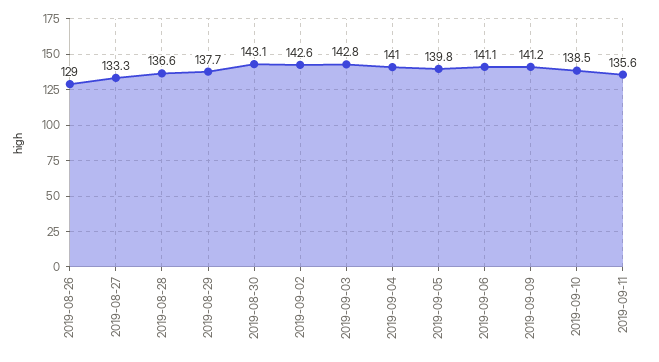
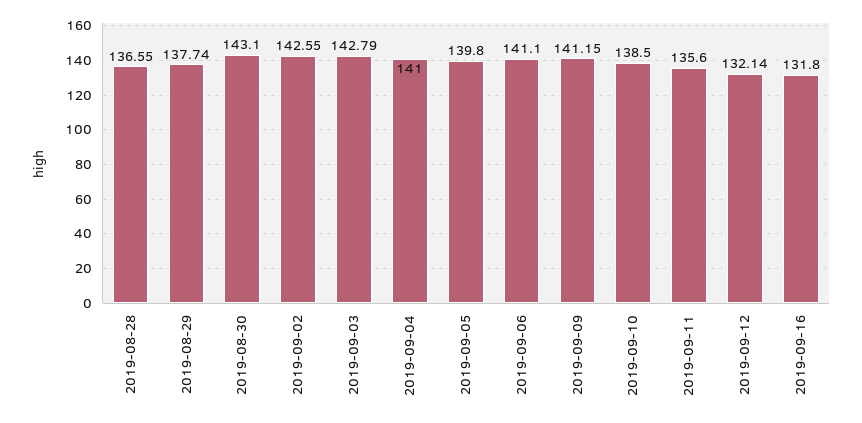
2019-08-26: 129 -> none
2019-08-27: 133.3 -> none
2019-09-12: none -> 132.14
2019-09-16: none -> 131.8

